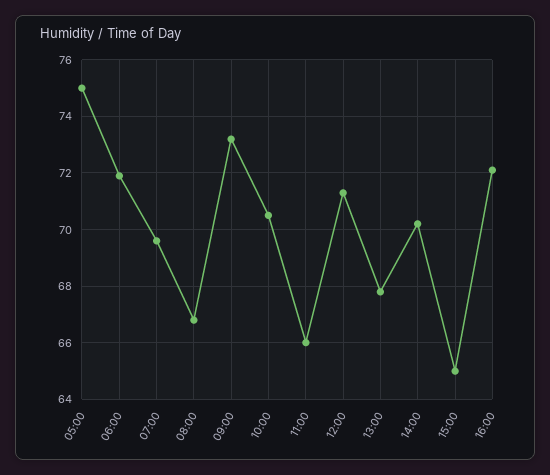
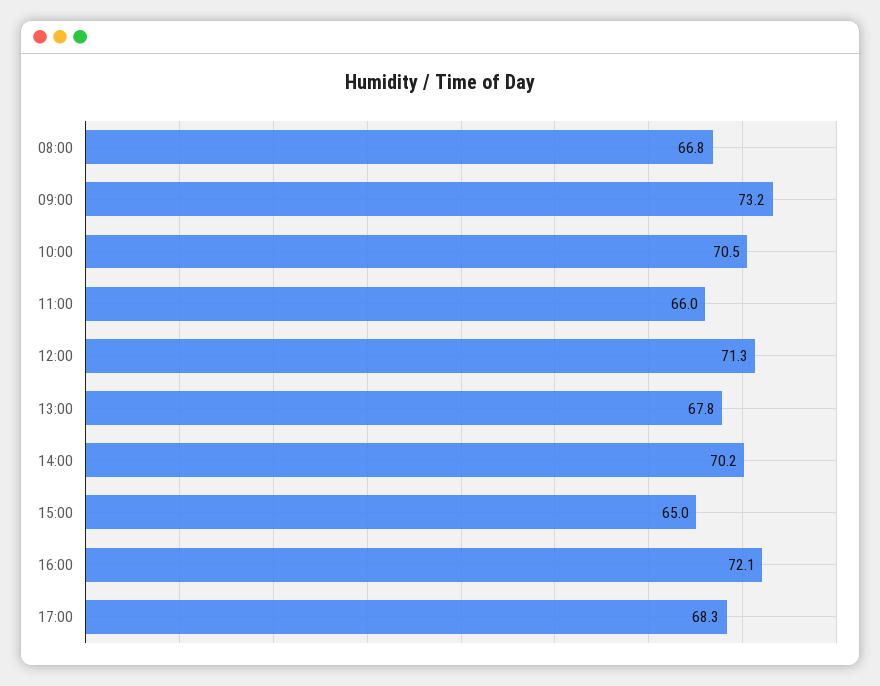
05:00: 75 -> none
06:00: 72 -> none
07:00: 69.5 -> none
17:00: none -> 68.3

